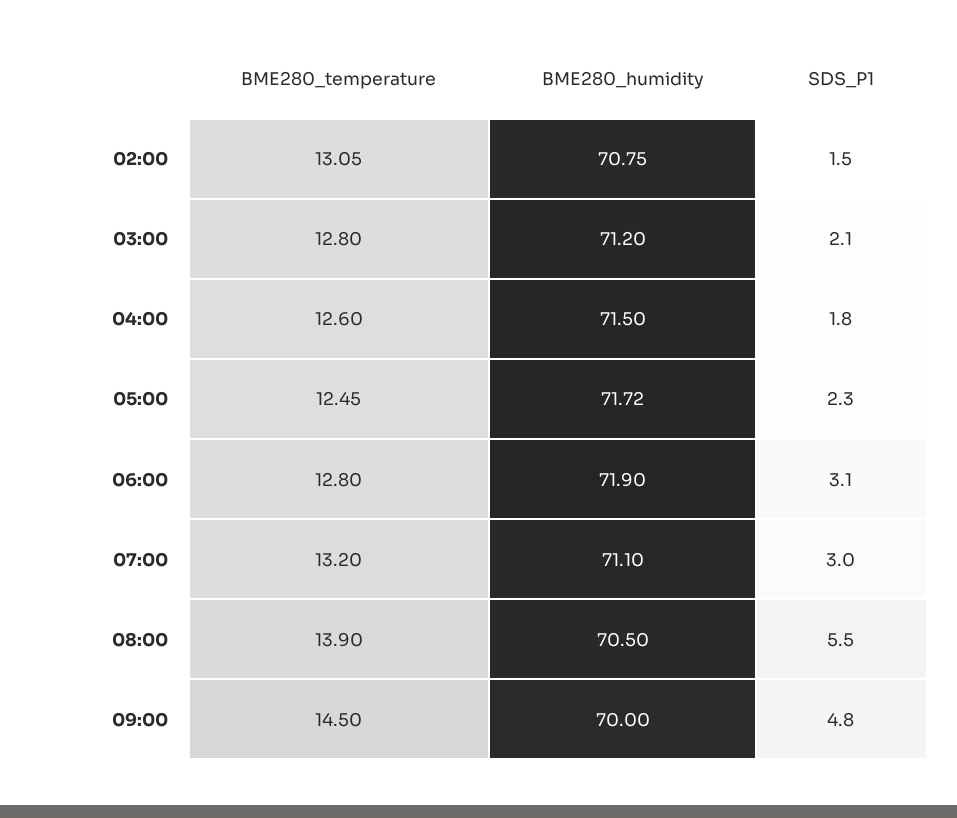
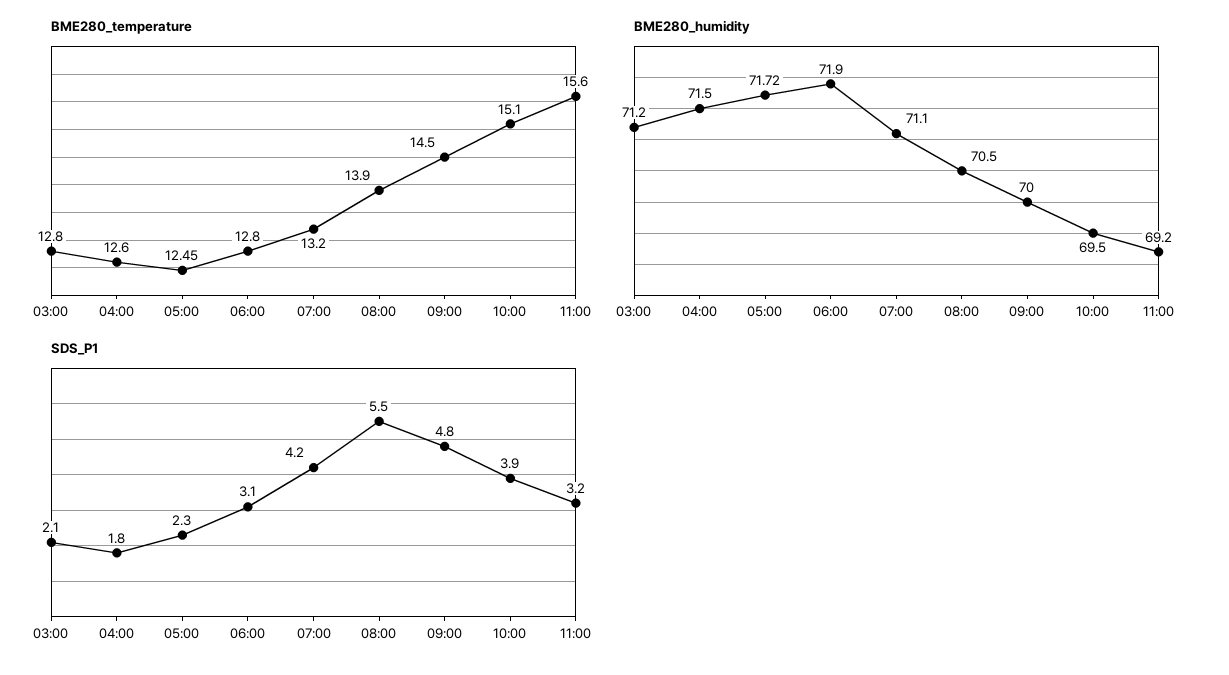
BME280_temperature, 02:00: 13.05 -> none
BME280_humidity, 02:00: 70.75 -> none
SDS_P1, 02:00: 1.5 -> none
SDS_P1, 07:00: 3 -> 4.2
BME280_temperature, 10:00: none -> 15.1
BME280_temperature, 11:00: none -> 15.6
BME280_humidity, 10:00: none -> 69.5
BME280_humidity, 11:00: none -> 69.2
SDS_P1, 10:00: none -> 3.9
SDS_P1, 11:00: none -> 3.2

